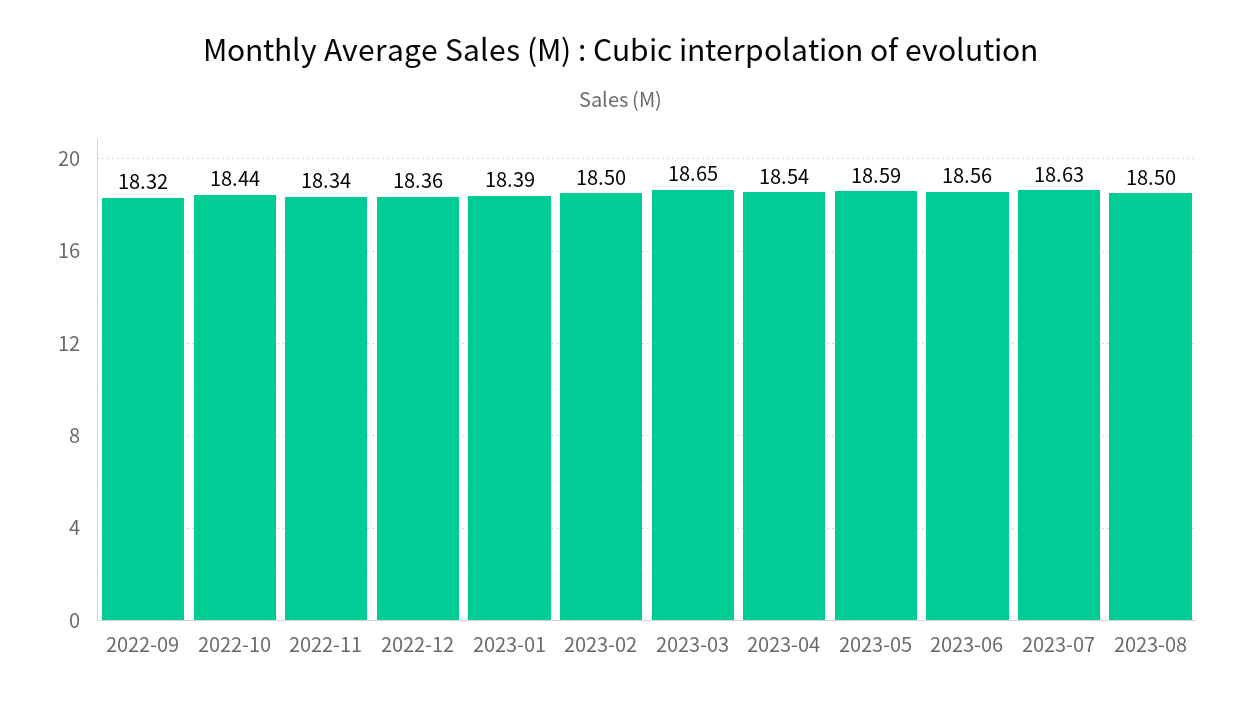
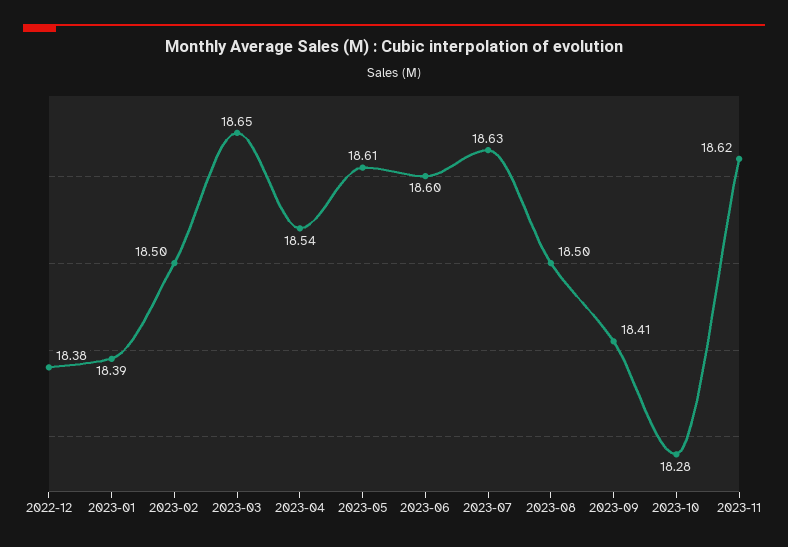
2022-09: 18.32 -> none
2022-10: 18.44 -> none
2022-11: 18.34 -> none
2022-12: 18.36 -> 18.38
2023-05: 18.59 -> 18.61
2023-06: 18.56 -> 18.6
2023-09: none -> 18.41
2023-10: none -> 18.28
2023-11: none -> 18.62

